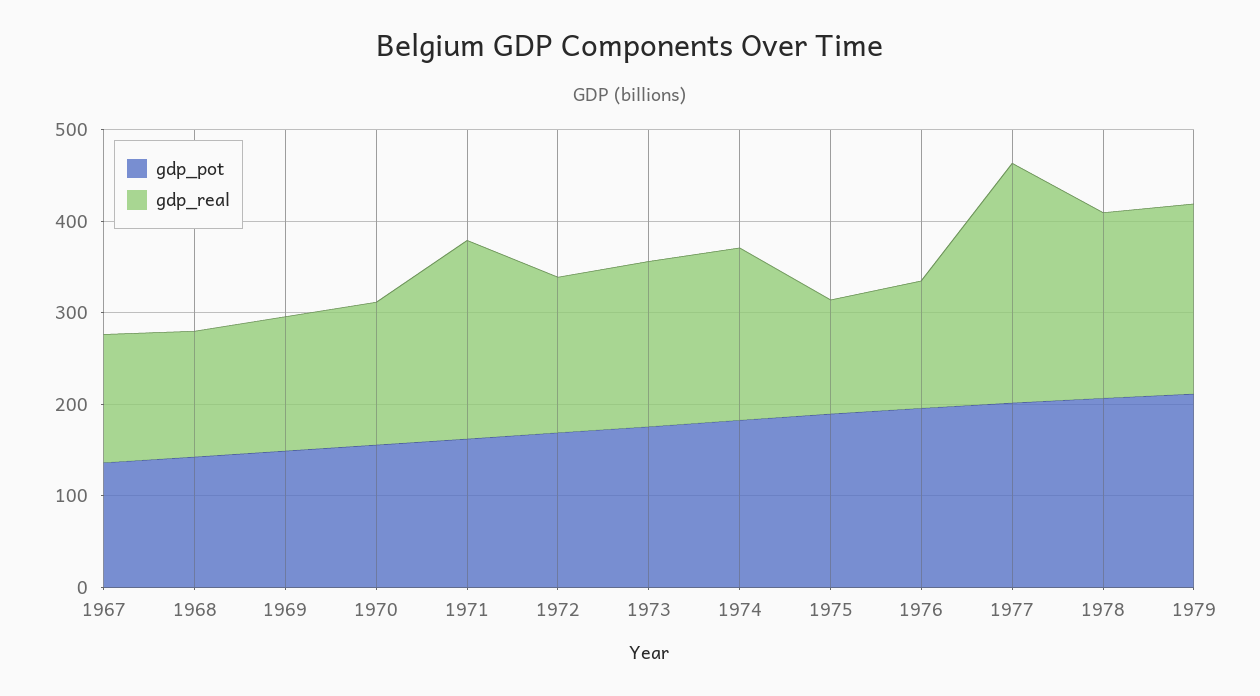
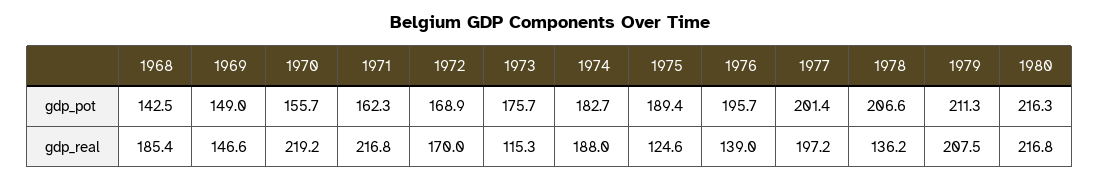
gdp_pot, 1967: 140 -> none
gdp_real, 1967: 140 -> none
gdp_real, 1968: 140 -> 185.4
gdp_real, 1970: 160 -> 219.2
gdp_real, 1973: 180 -> 115.3
gdp_real, 1977: 260 -> 197.2
gdp_real, 1978: 200 -> 136.2
gdp_pot, 1980: none -> 216.3
gdp_real, 1980: none -> 216.8

